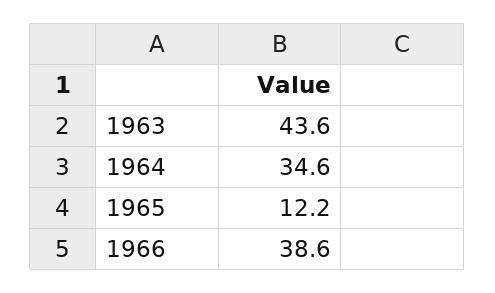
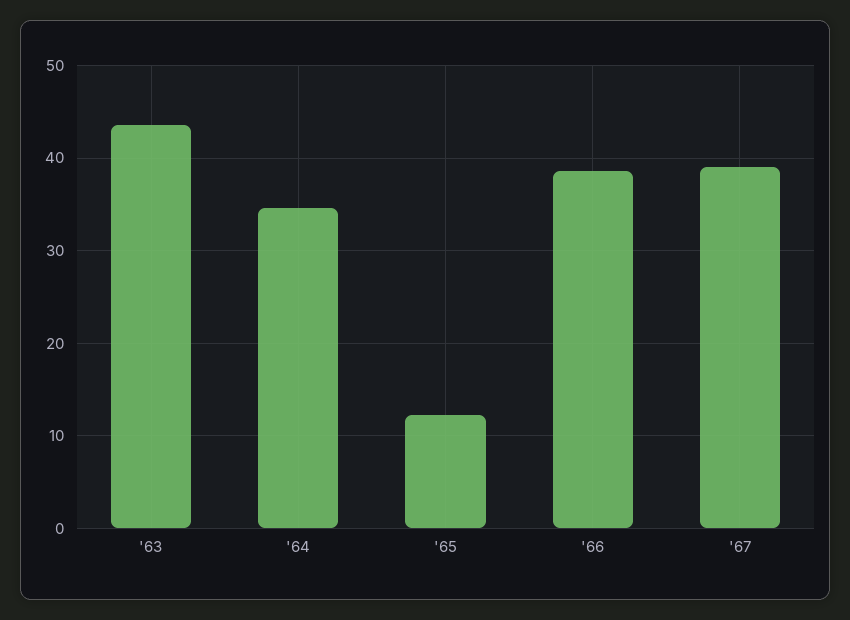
'67: none -> 39

